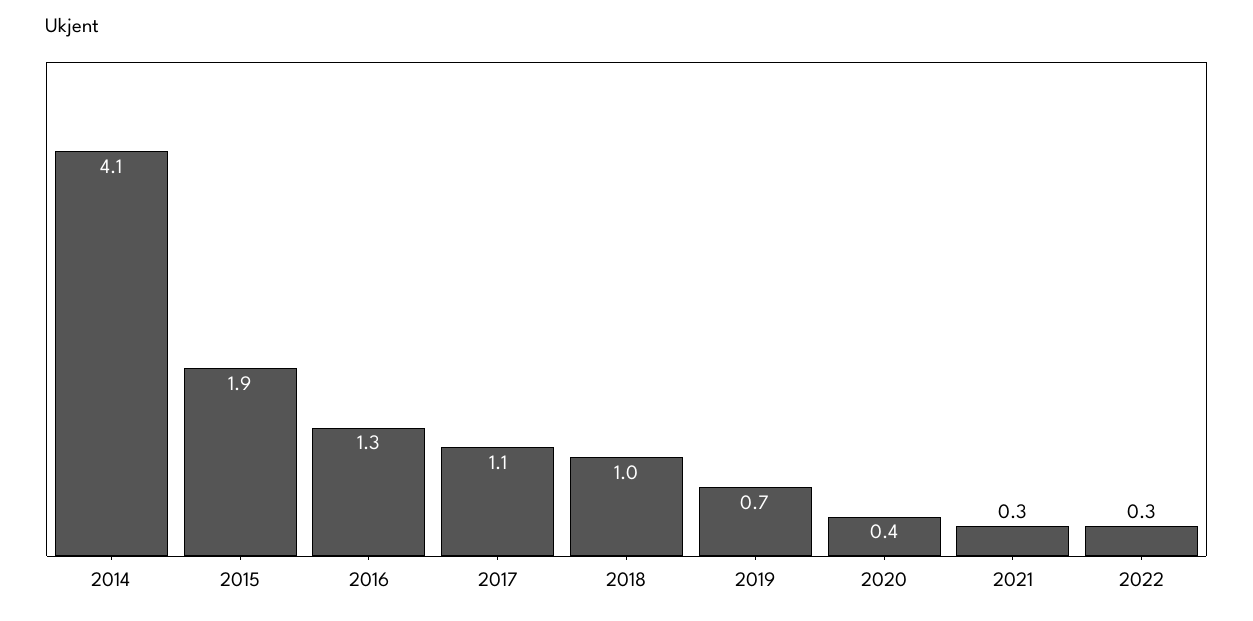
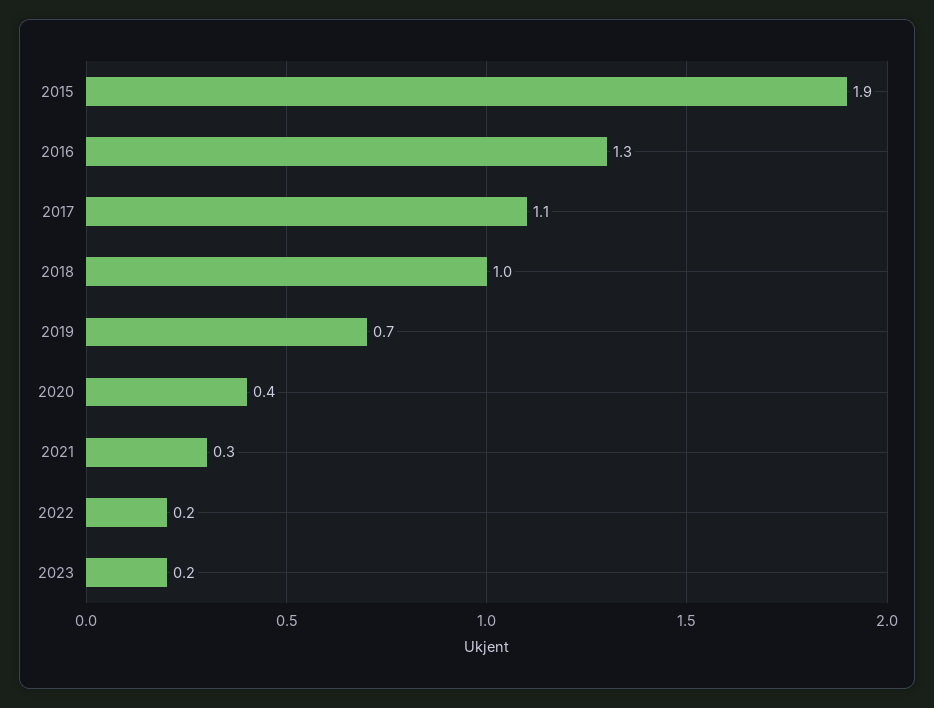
2014: 4.1 -> none
2022: 0.3 -> 0.2
2023: none -> 0.2

